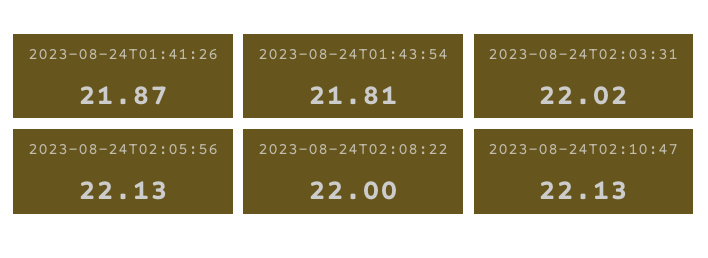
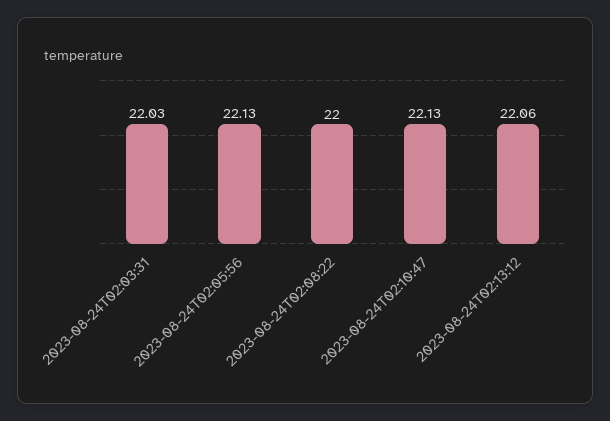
2023-08-24T01:41:26: 21.87 -> none
2023-08-24T01:43:54: 21.81 -> none
2023-08-24T02:03:31: 22.02 -> 22.03
2023-08-24T02:13:12: none -> 22.06

